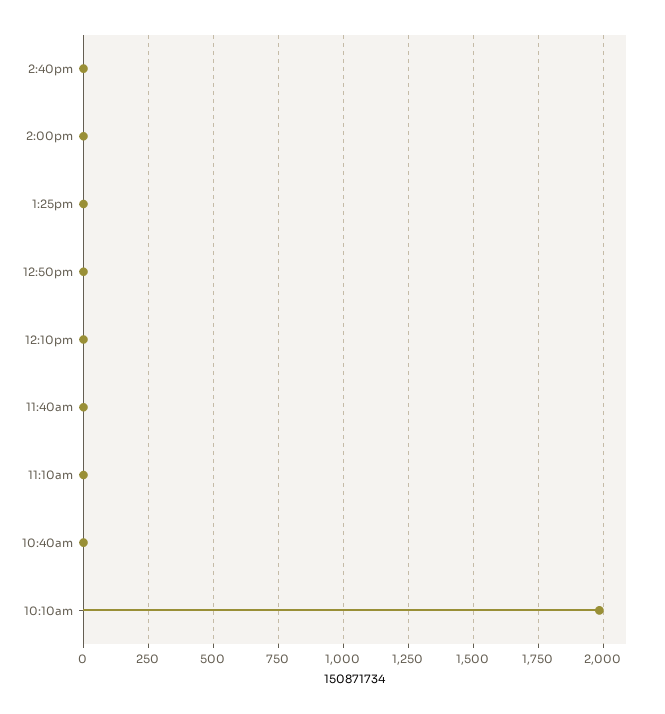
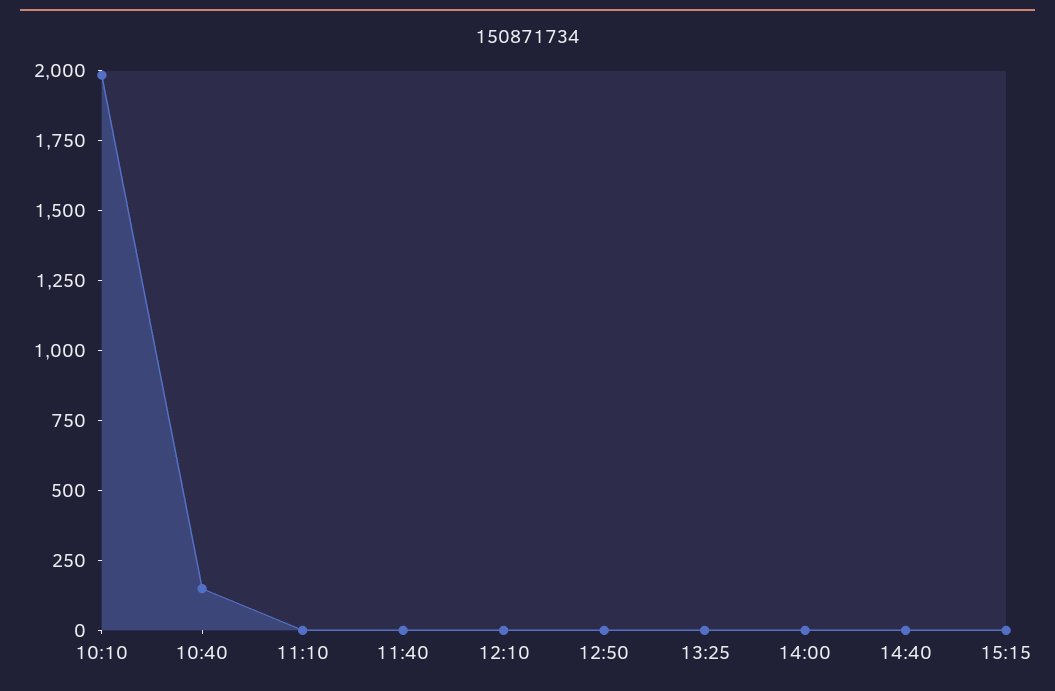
10:40am: 0 -> 150
15:15: none -> 0

